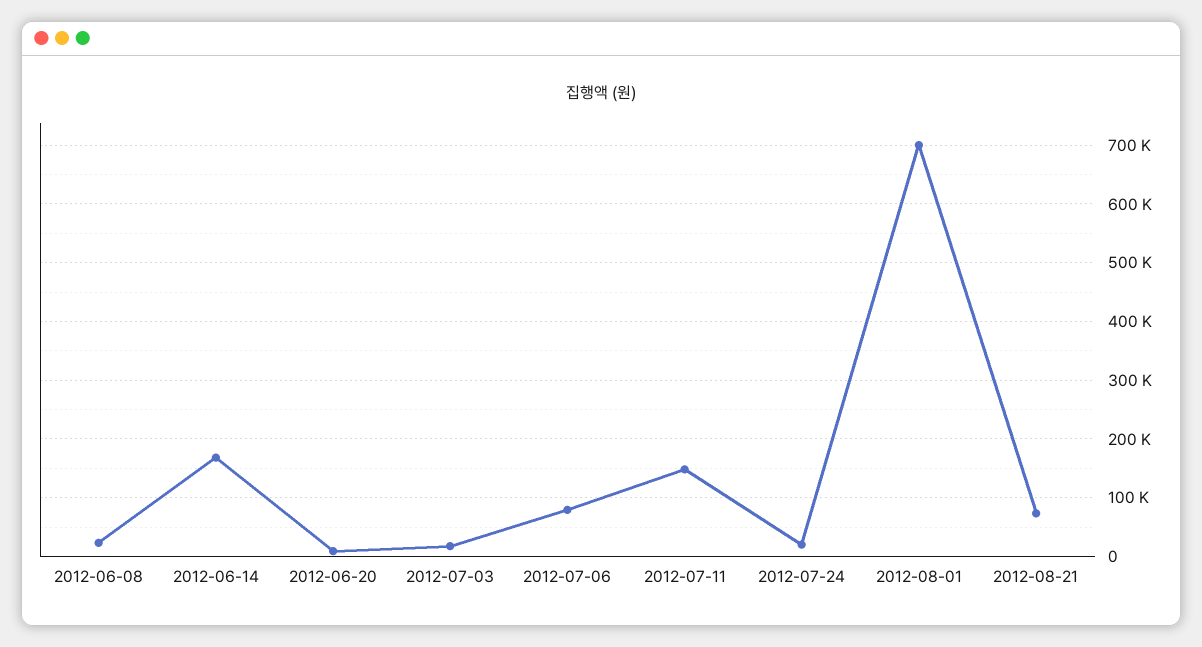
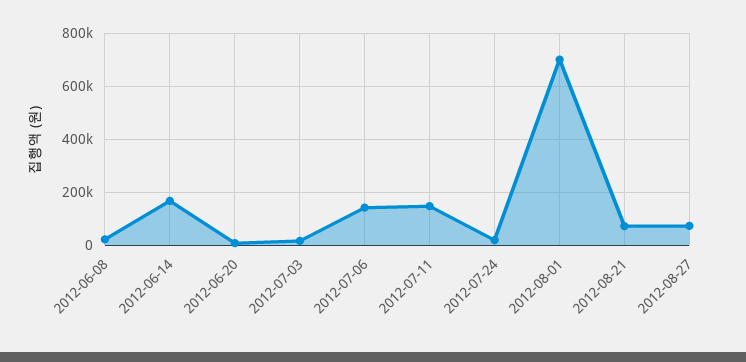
2012-07-06: 80000 -> 150000
2012-08-27: none -> 75000

